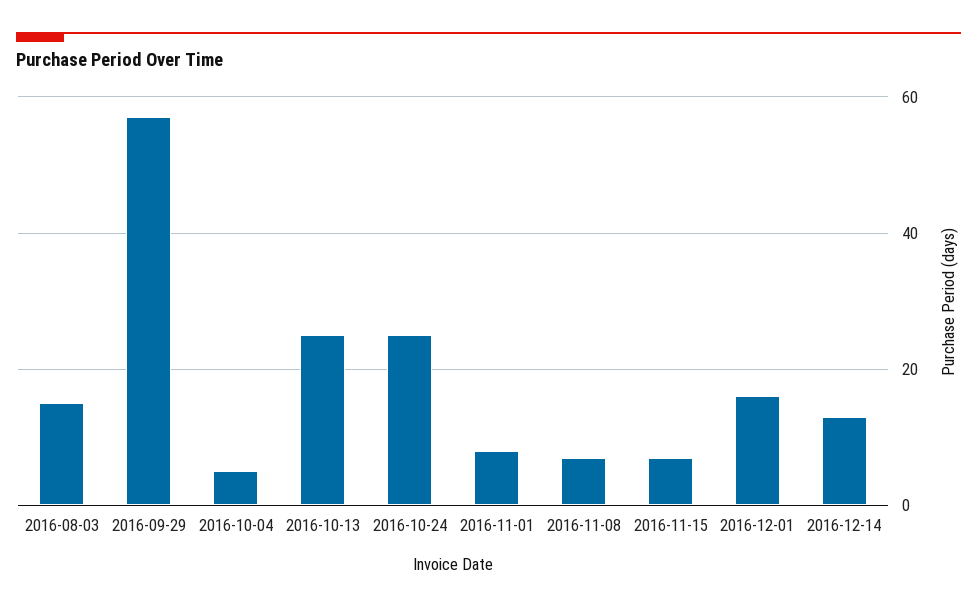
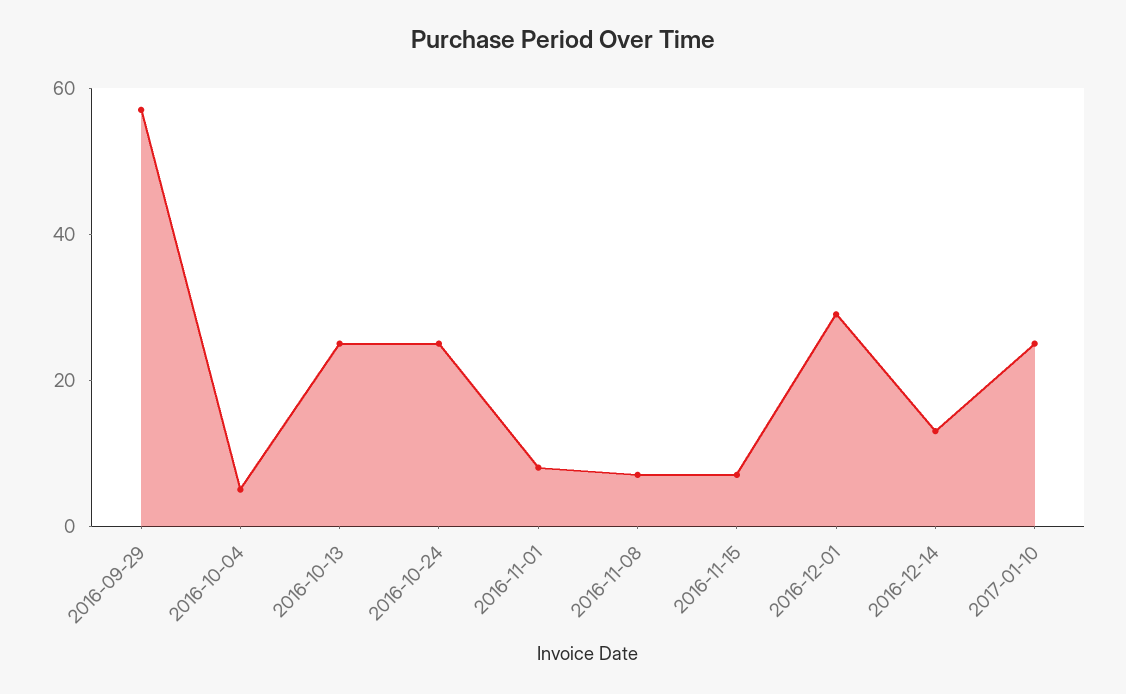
2016-08-03: 15 -> none
2016-12-01: 15 -> 30
2017-01-10: none -> 25

